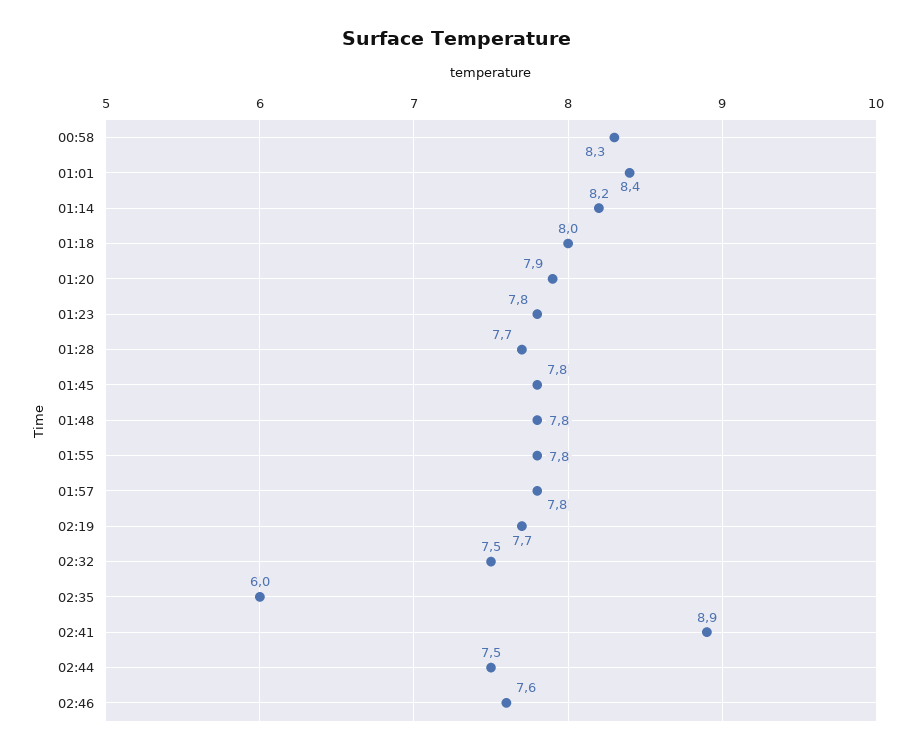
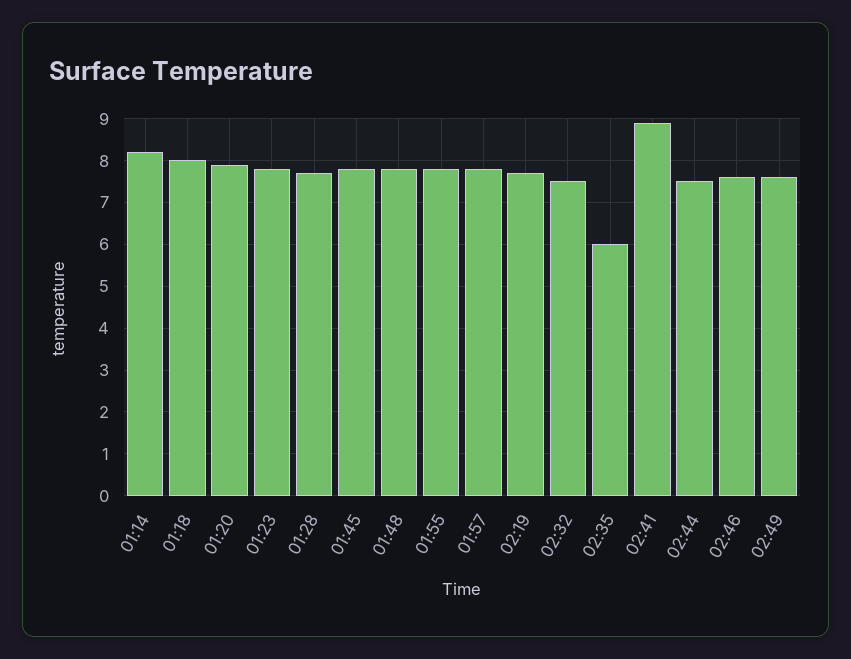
00:58: 8.3 -> none
01:01: 8.4 -> none
02:49: none -> 7.5

